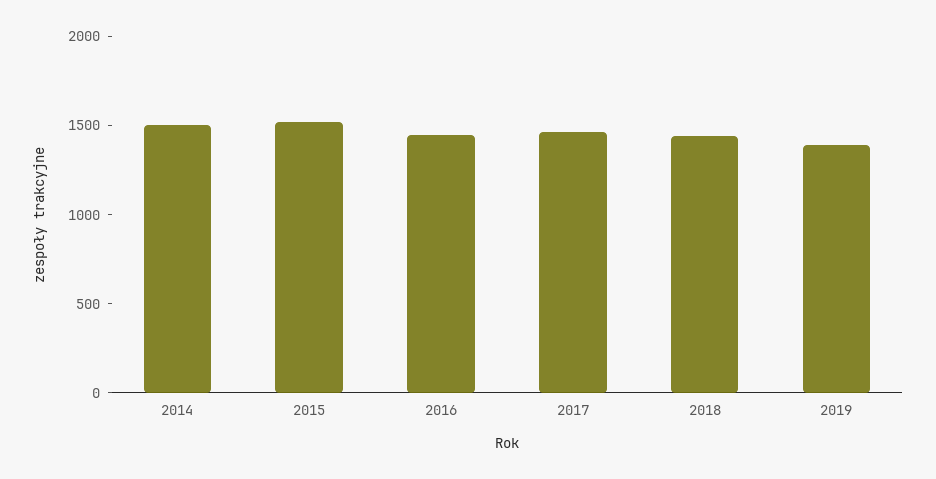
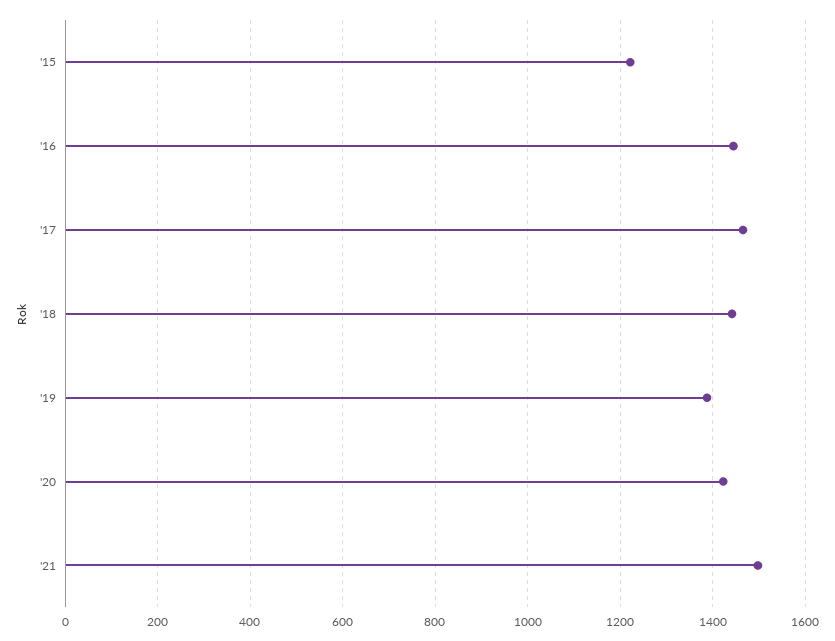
2014: 1500 -> none
2015: 1500 -> 1220
'20: none -> 1420
'21: none -> 1500

